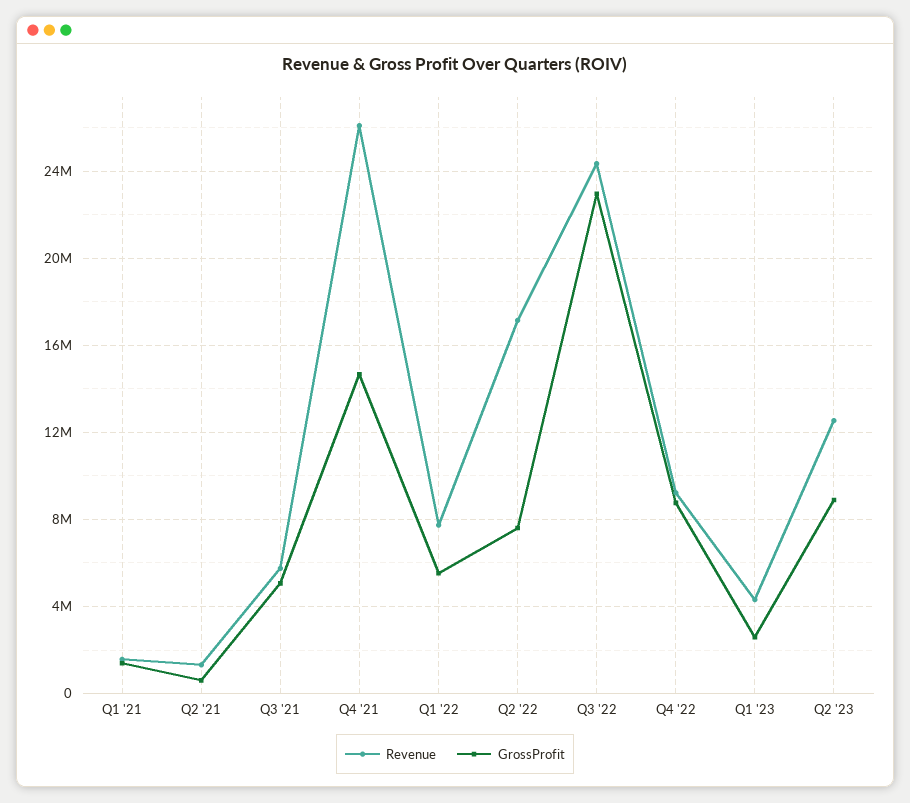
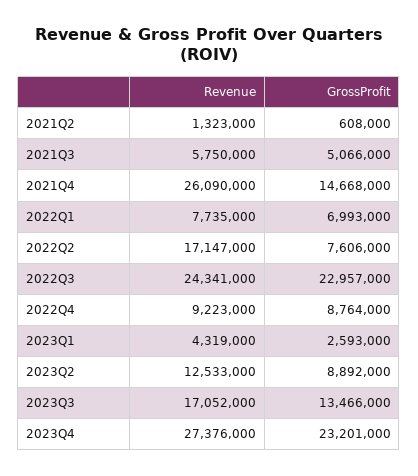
Revenue, Q1 '21: 1500000 -> none
GrossProfit, Q1 '21: 1500000 -> none
GrossProfit, Q1 '22: 5500000 -> 6993000
Revenue, 2023Q3: none -> 17052000
GrossProfit, 2023Q3: none -> 13466000
Revenue, 2023Q4: none -> 27376000
GrossProfit, 2023Q4: none -> 23201000

